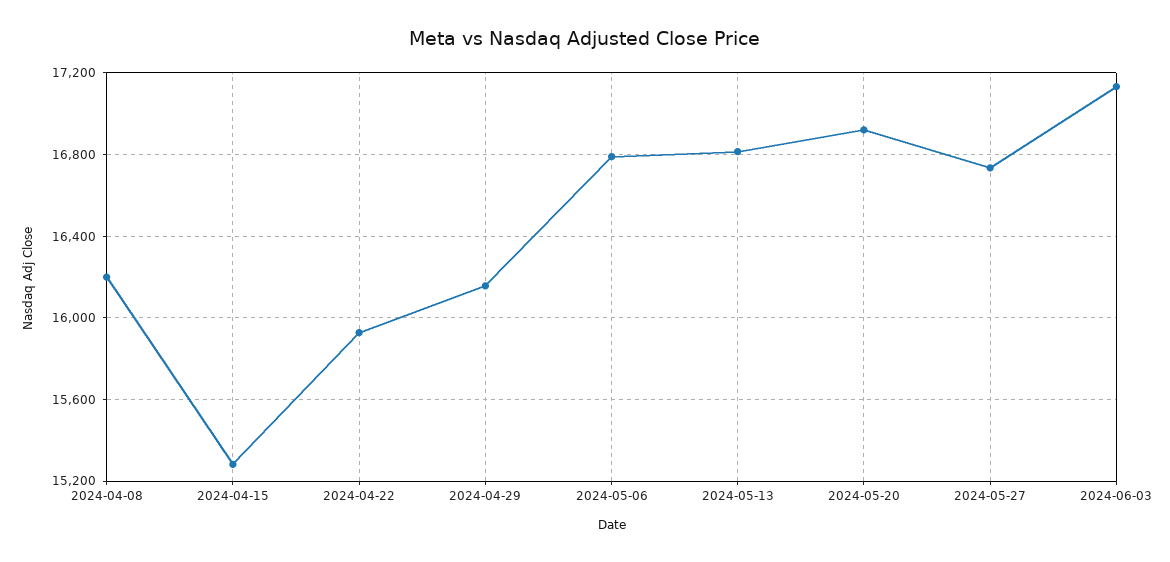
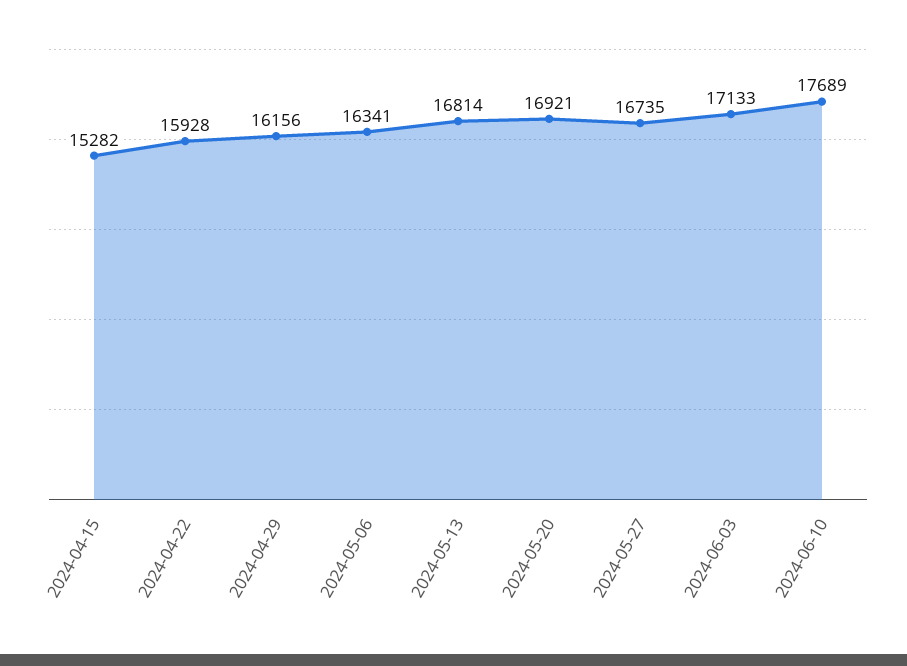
2024-04-08: 16200 -> none
2024-05-06: 16800 -> 16341
2024-06-10: none -> 17689

